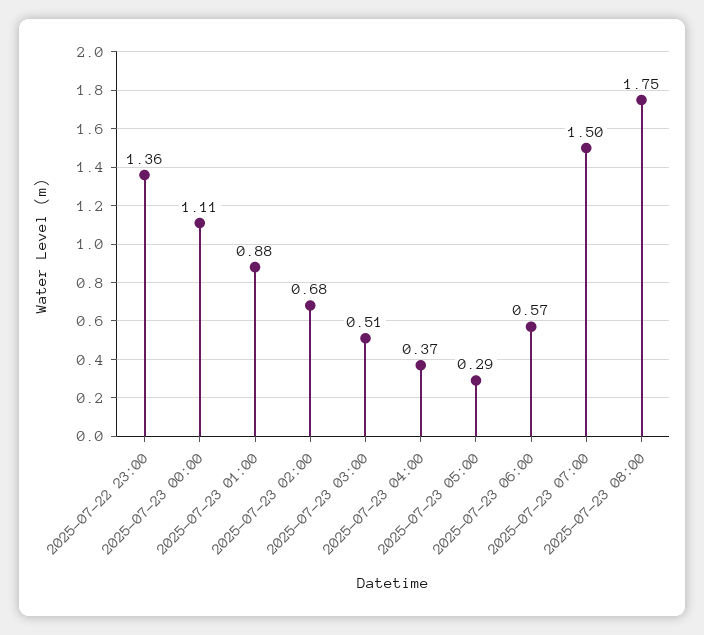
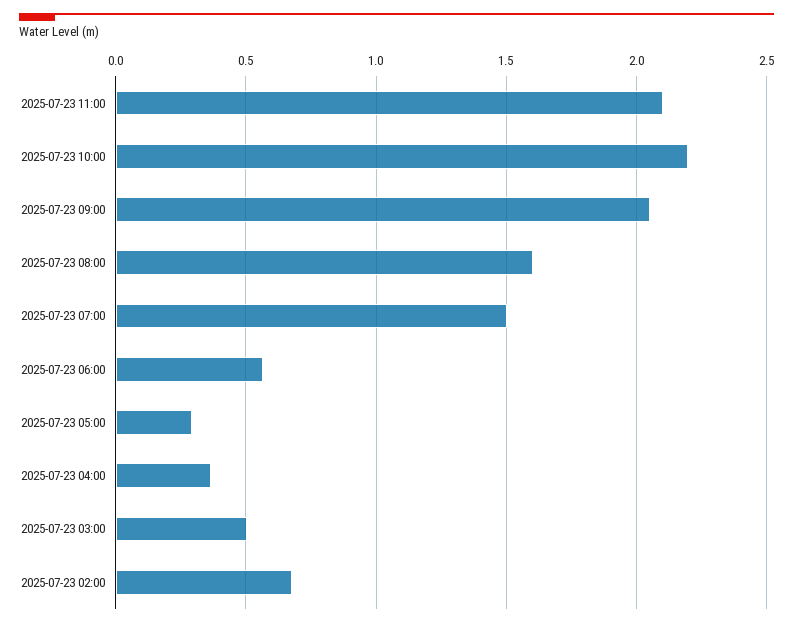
2025-07-22 23:00: 1.36 -> none
2025-07-23 00:00: 1.11 -> none
2025-07-23 01:00: 0.88 -> none
2025-07-23 08:00: 1.75 -> 1.6
2025-07-23 11:00: none -> 2.1
2025-07-23 10:00: none -> 2.2
2025-07-23 09:00: none -> 2.05

